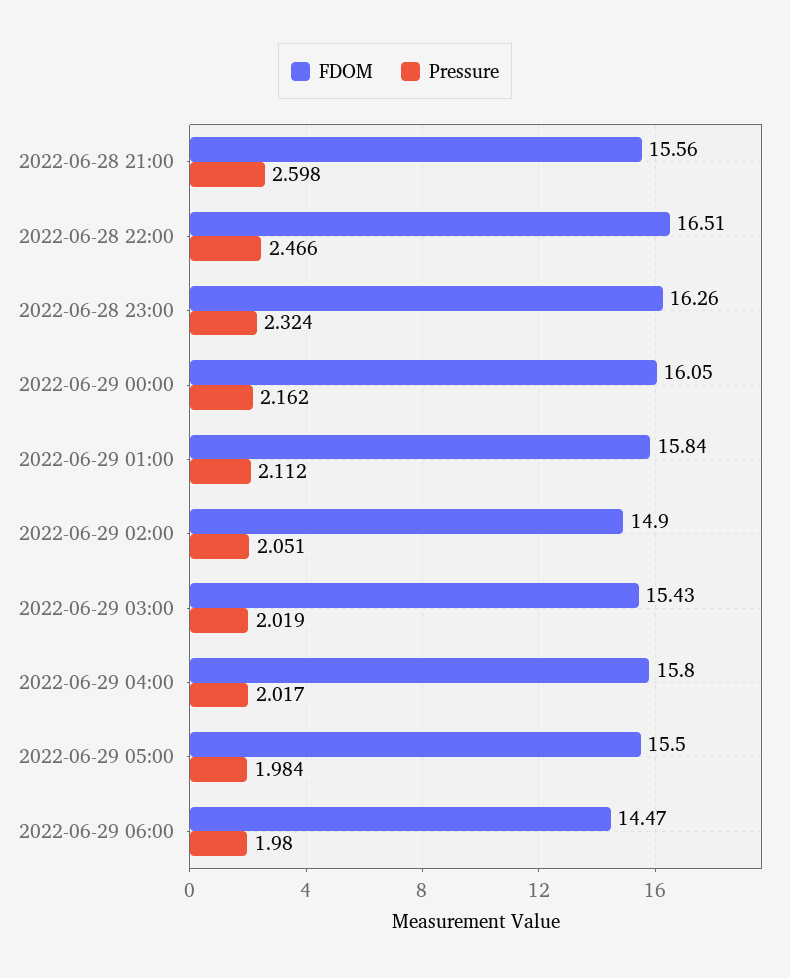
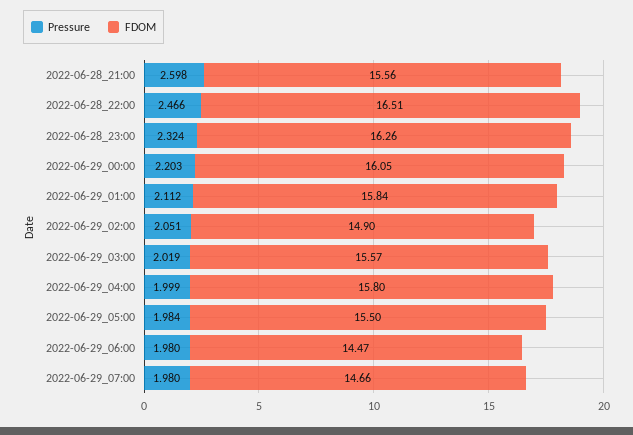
Pressure, 2022-06-29 00:00: 2.162 -> 2.203
FDOM, 2022-06-29 03:00: 15.43 -> 15.57
Pressure, 2022-06-29 04:00: 2.017 -> 1.999
Pressure, 2022-06-29_07:00: none -> 1.98
FDOM, 2022-06-29_07:00: none -> 14.66

